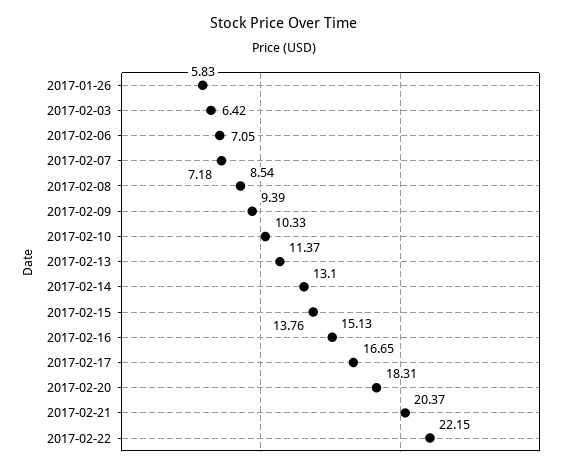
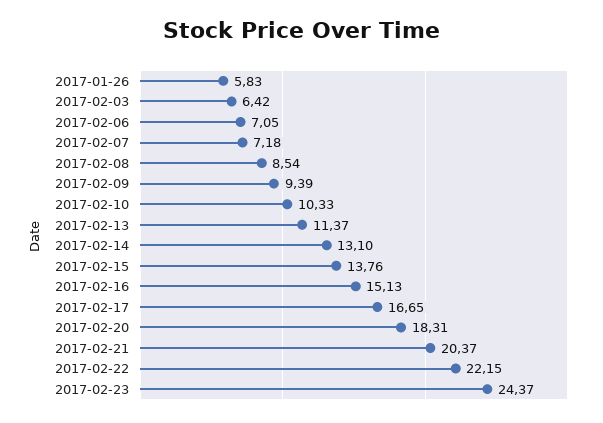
2017-02-23: none -> 24.37

